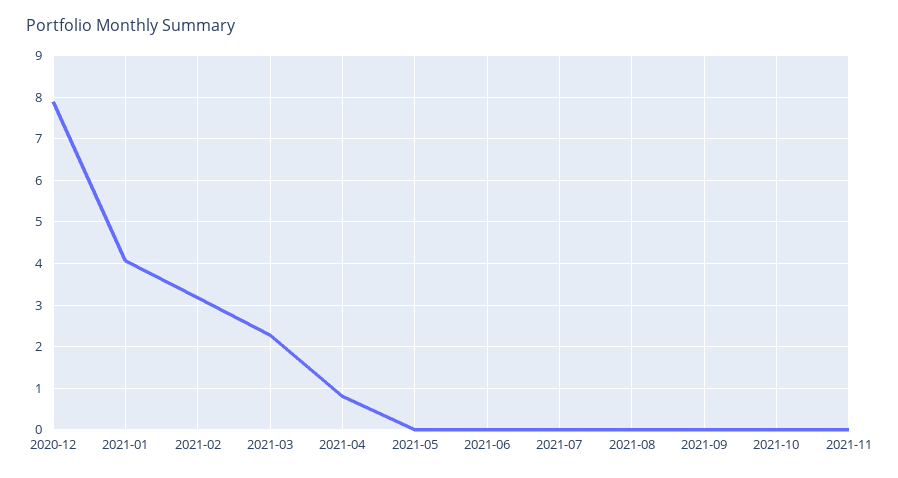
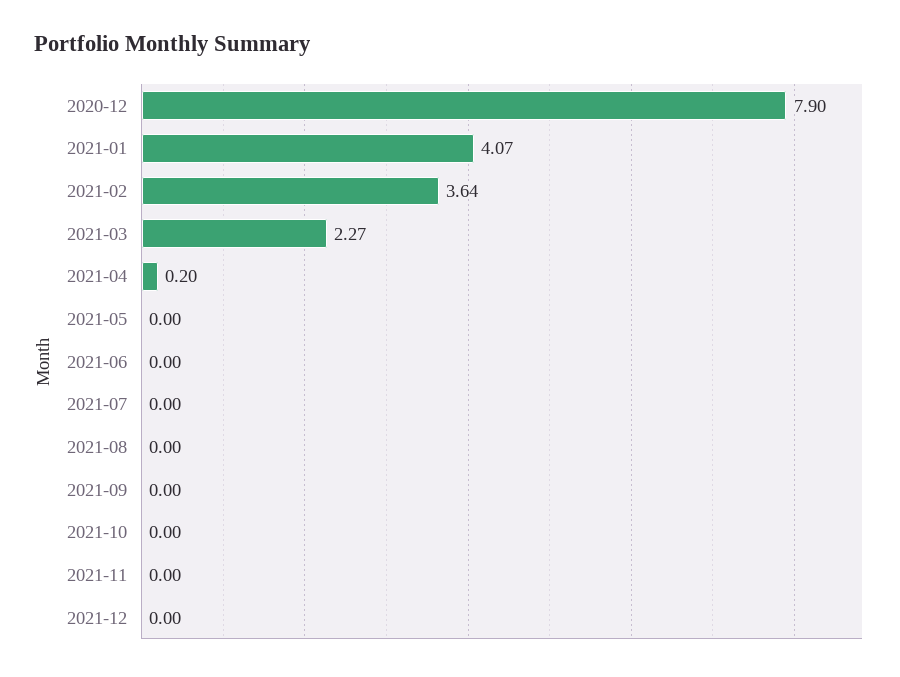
2021-02: 3.2 -> 3.64
2021-04: 0.8 -> 0.2
2021-12: none -> 0

